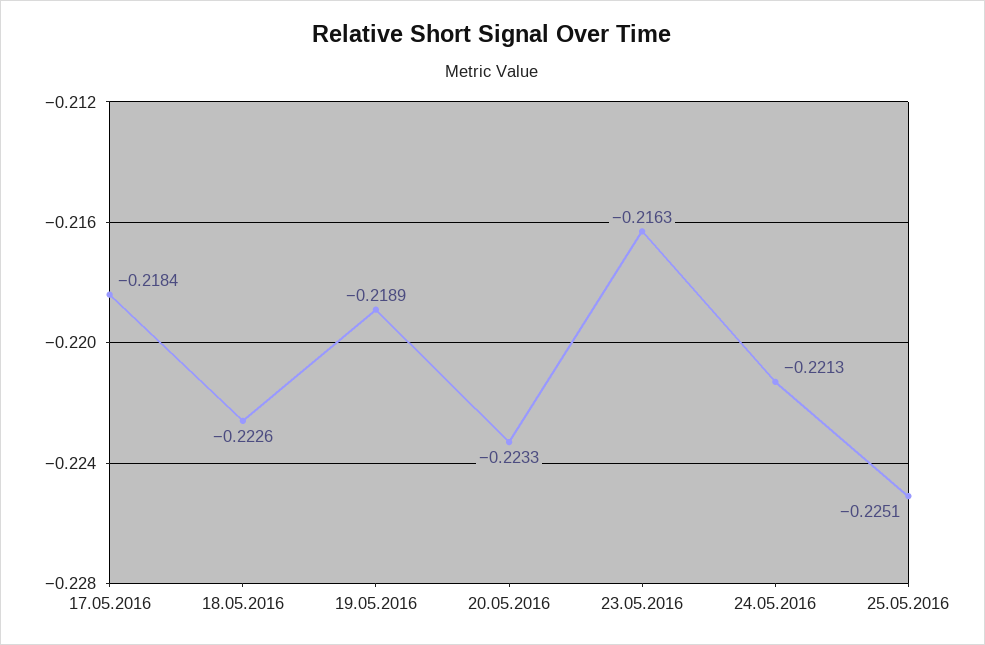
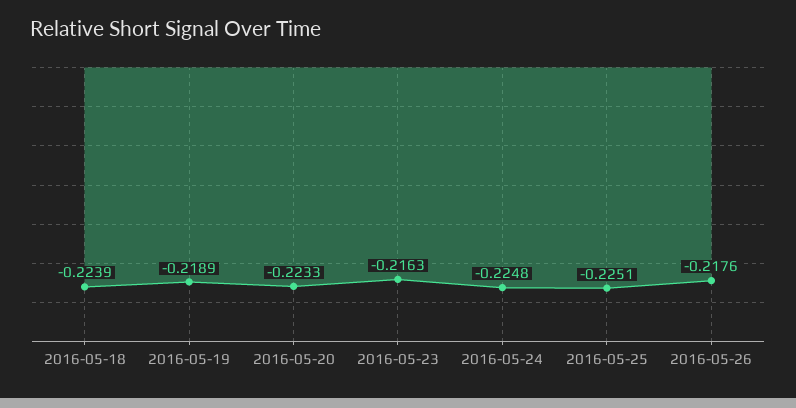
17.05.2016: -0.2184 -> none
18.05.2016: -0.2226 -> -0.2239
24.05.2016: -0.2213 -> -0.2248
2016-05-26: none -> -0.2176

